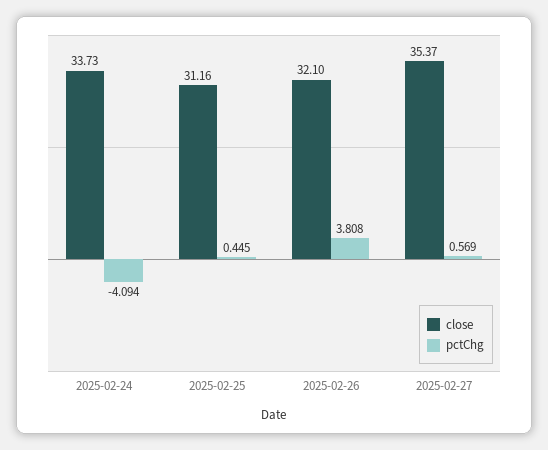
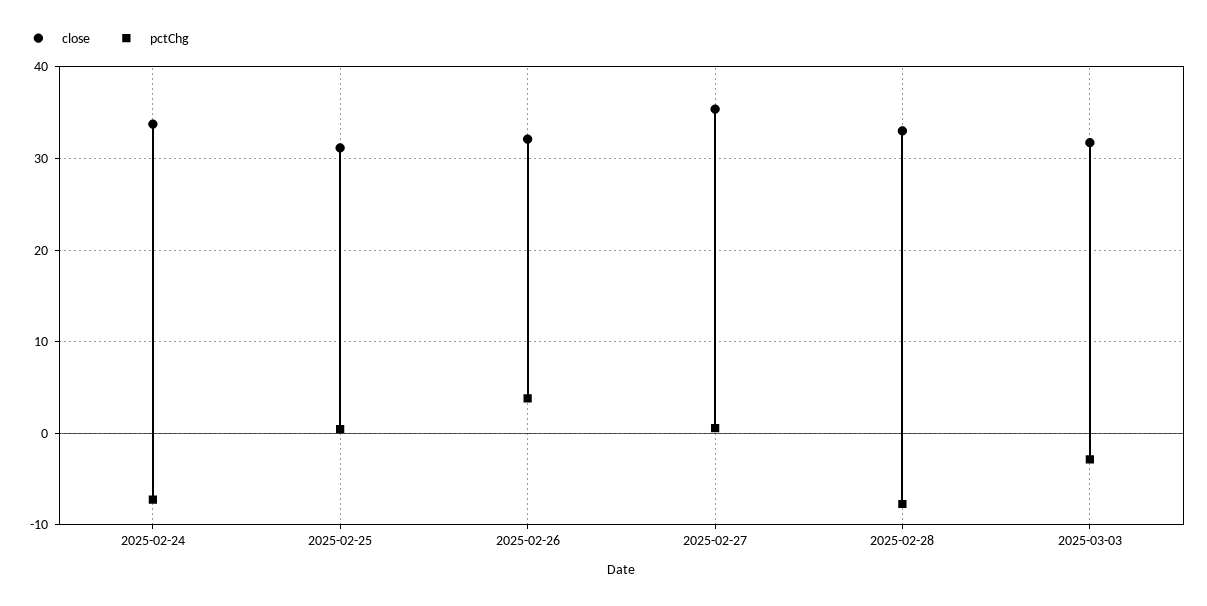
pctChg, 2025-02-24: -4.094 -> -7
close, 2025-02-28: none -> 33
pctChg, 2025-02-28: none -> -8
close, 2025-03-03: none -> 32
pctChg, 2025-03-03: none -> -3

